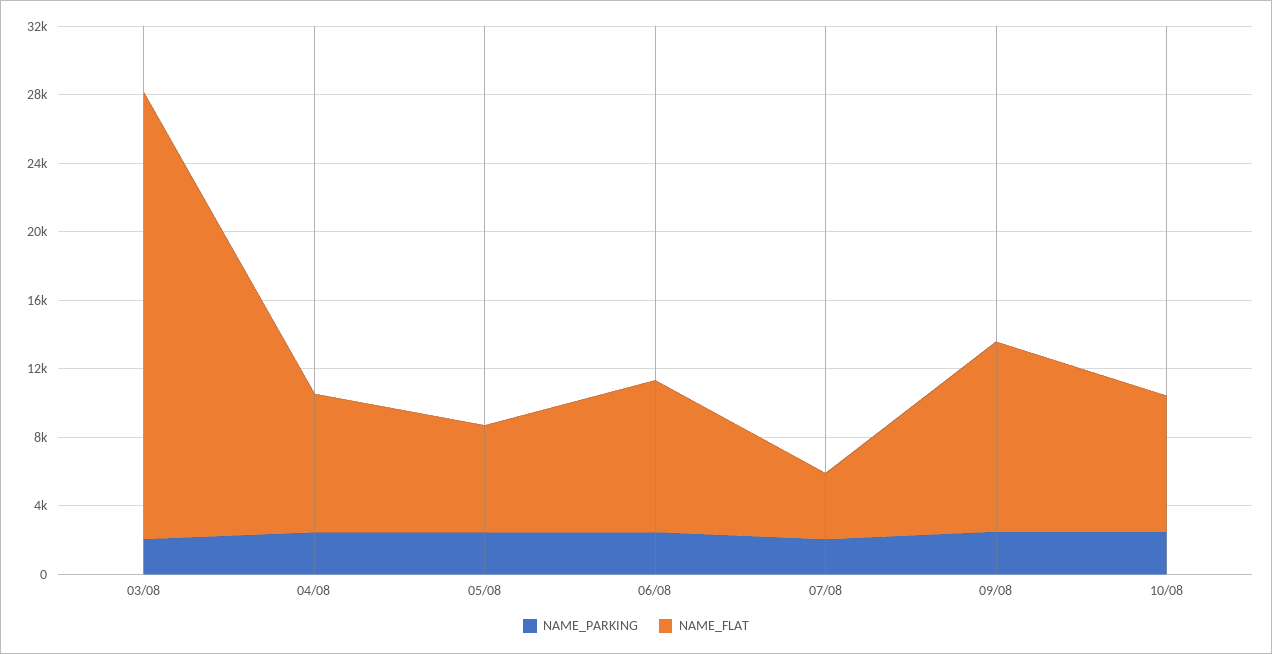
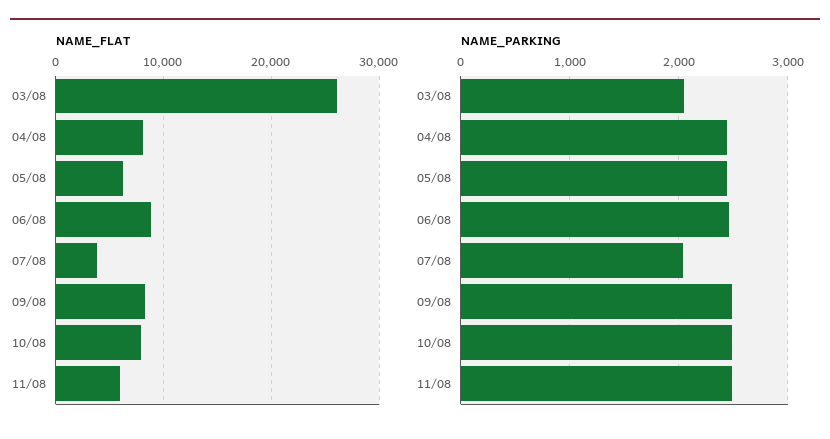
NAME_FLAT, 09/08: 11000 -> 8000
NAME_FLAT, 11/08: none -> 6000
NAME_PARKING, 11/08: none -> 2500

